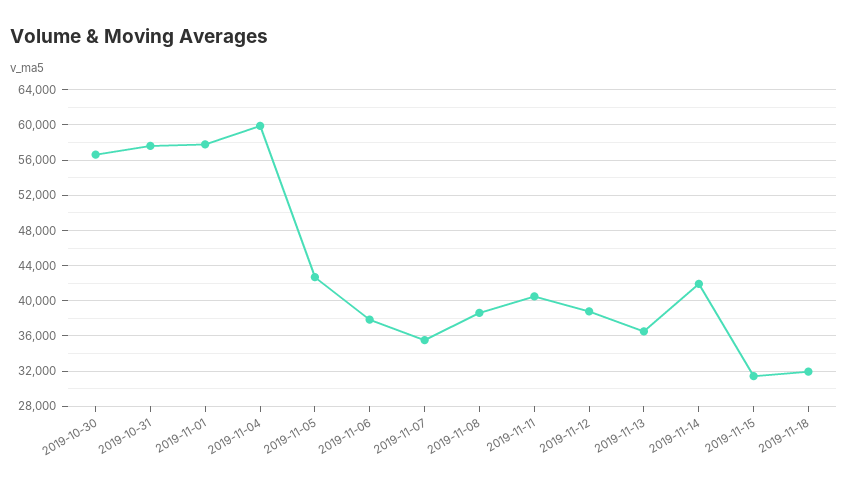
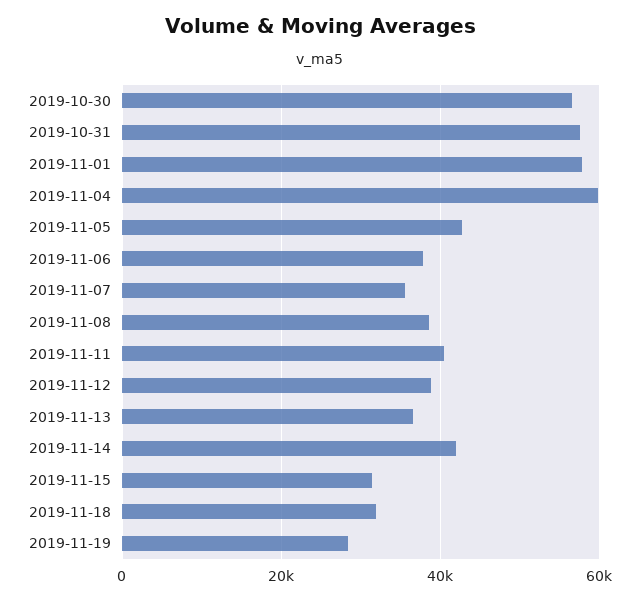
2019-11-19: none -> 28000

